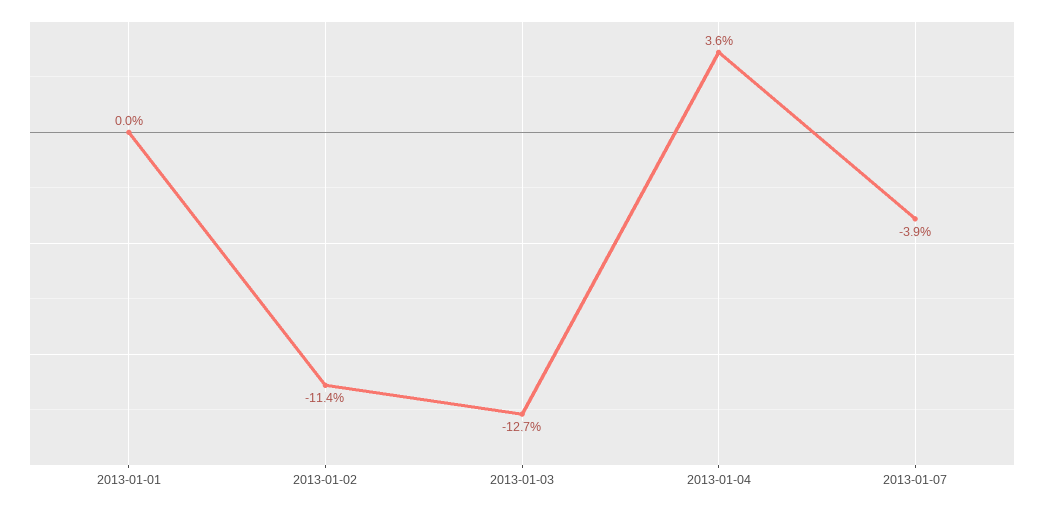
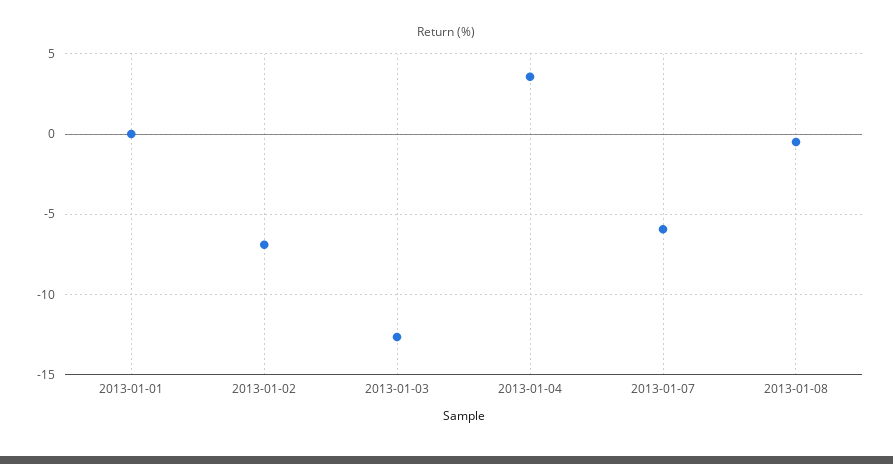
2013-01-02: -11.4 -> -7
2013-01-07: -3.9 -> -6
2013-01-08: none -> -0.5

